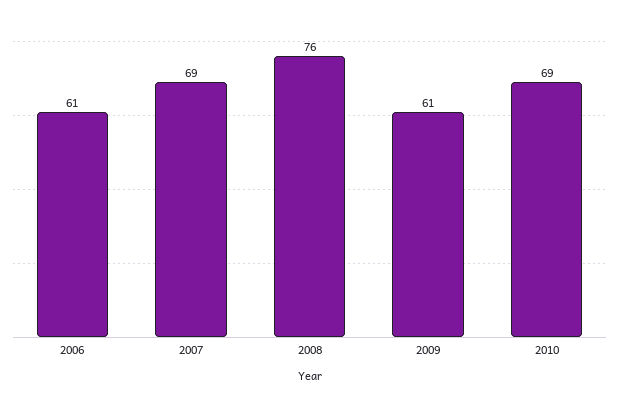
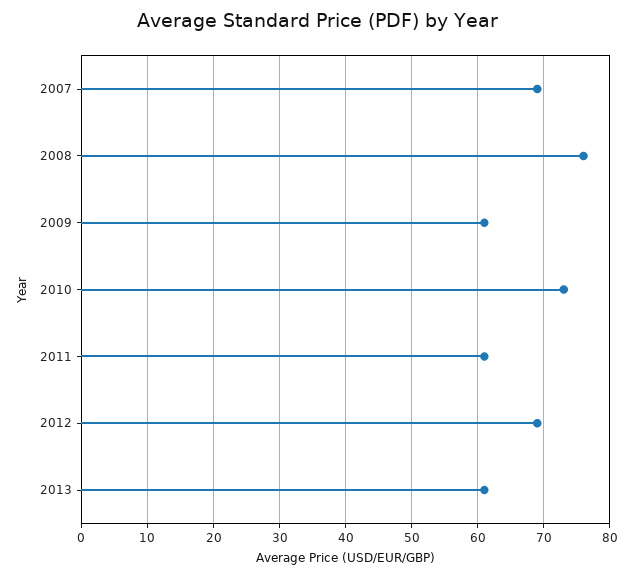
2006: 61 -> none
2010: 69 -> 73
2011: none -> 61
2012: none -> 69
2013: none -> 61

